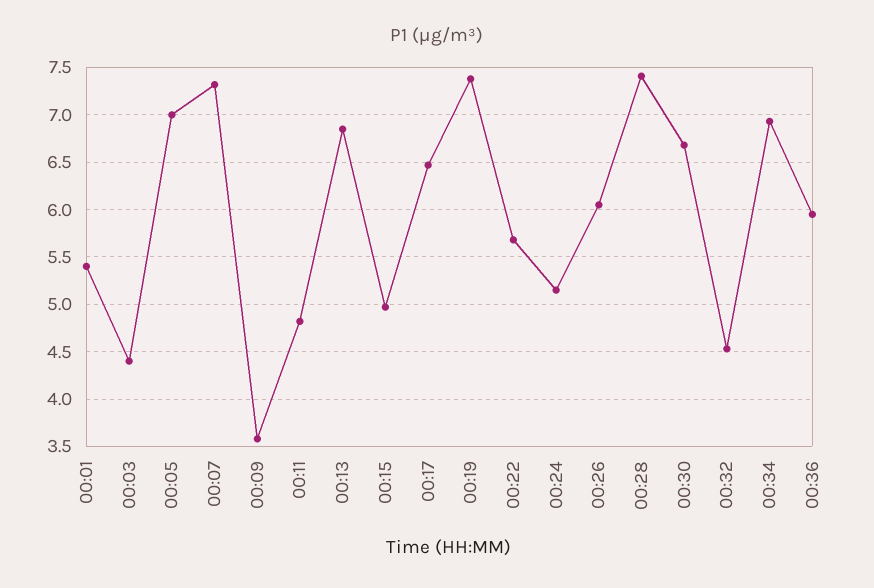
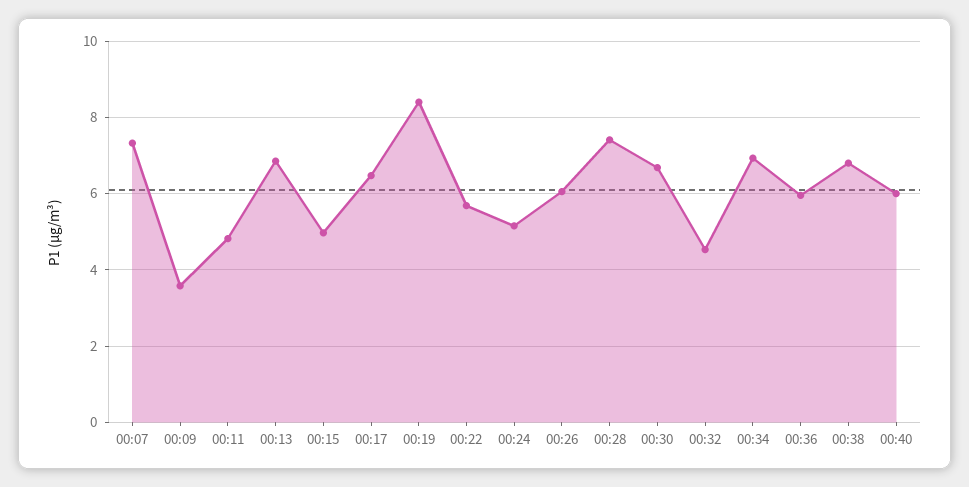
00:01: 5.4 -> none
00:03: 4.4 -> none
00:05: 7 -> none
00:19: 7.4 -> 8.4
00:38: none -> 6.8
00:40: none -> 6

